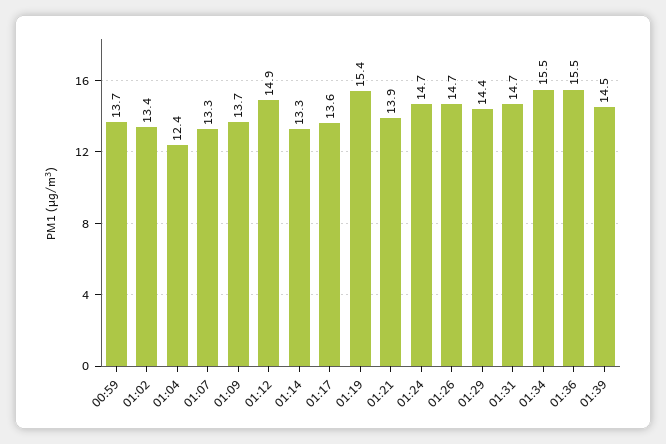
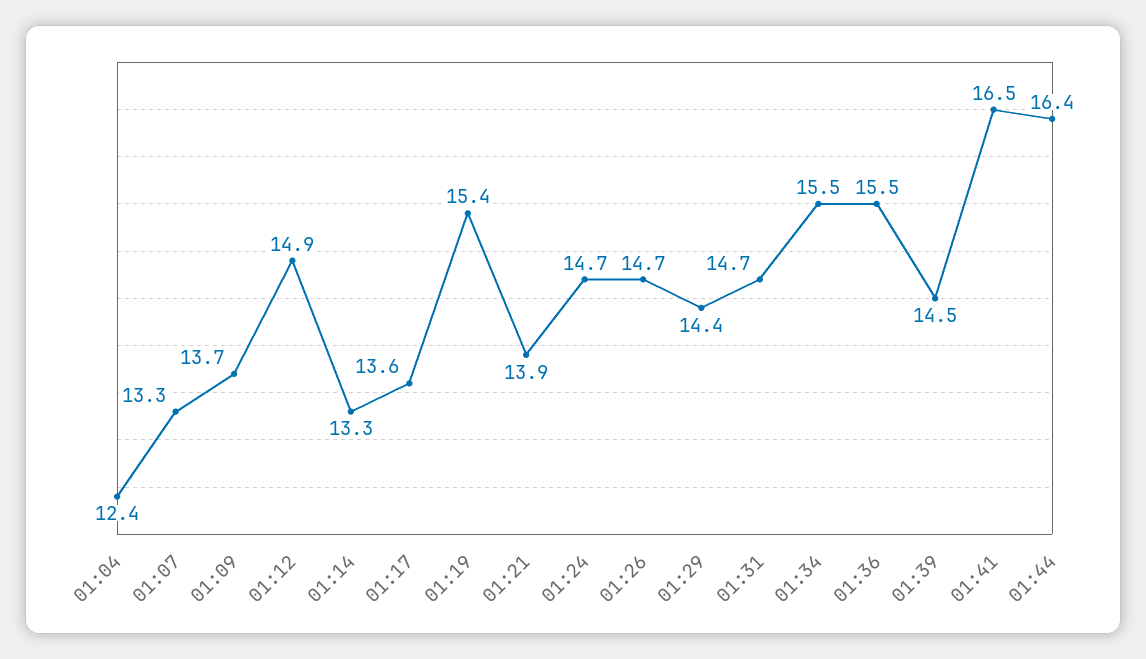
00:59: 13.7 -> none
01:02: 13.4 -> none
01:41: none -> 16.5
01:44: none -> 16.4

